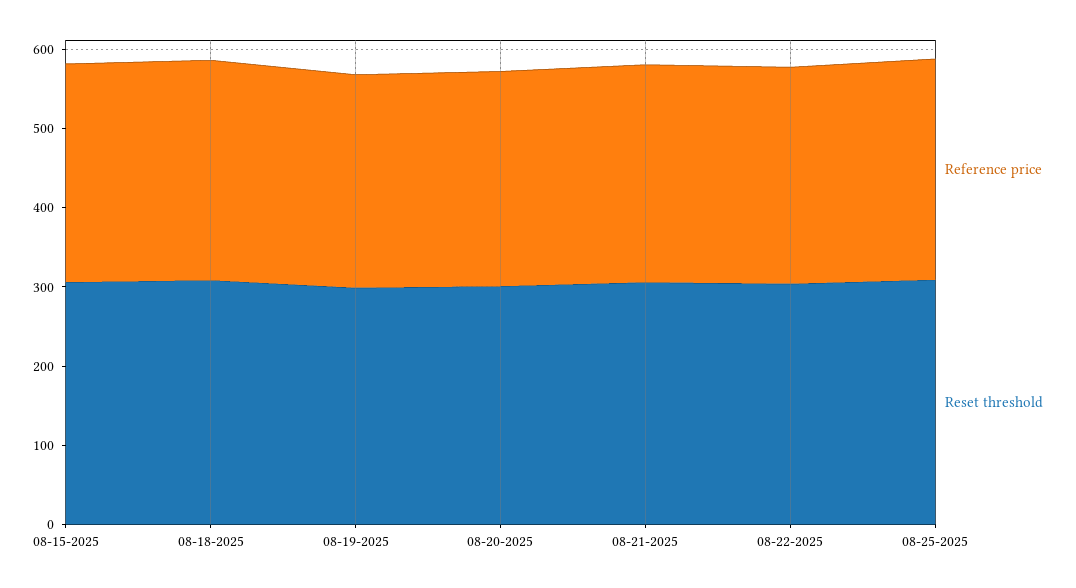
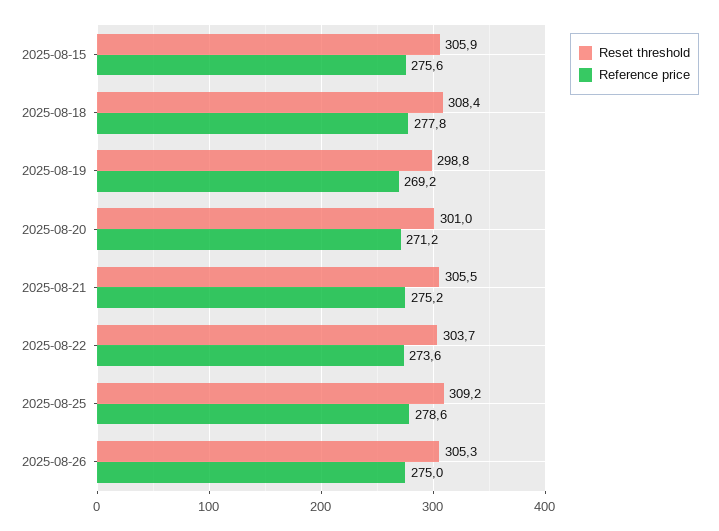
Reset threshold, 2025-08-26: none -> 305.3
Reference price, 2025-08-26: none -> 275

